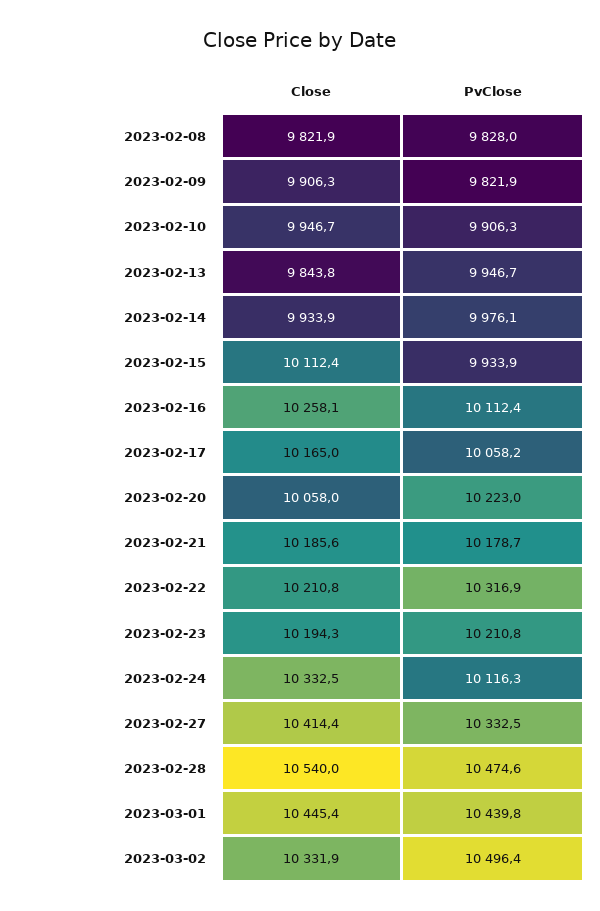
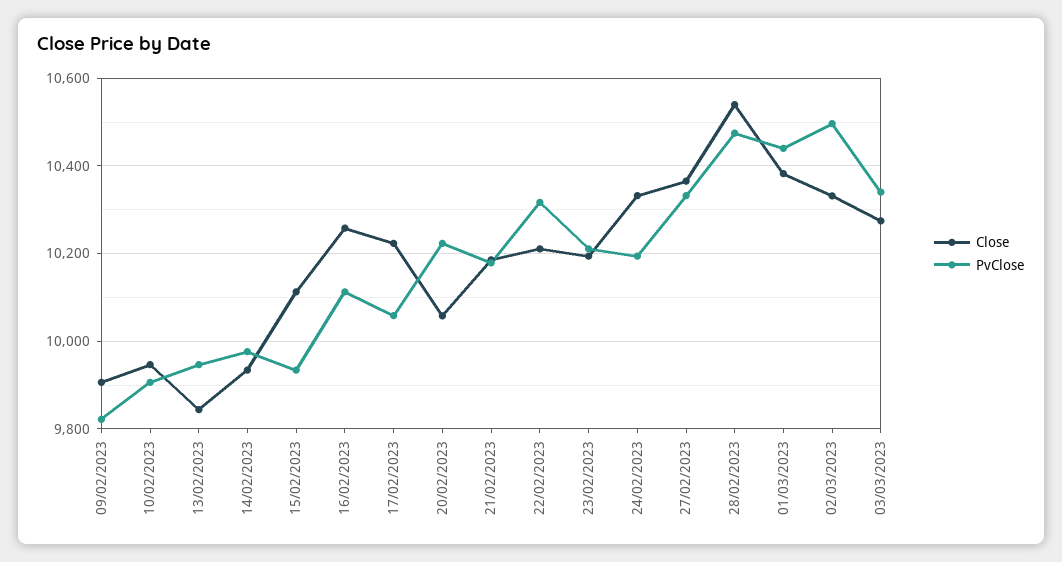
Close, 2023-02-08: 9821.9 -> none
PvClose, 2023-02-08: 9828 -> none
Close, 2023-02-17: 10165 -> 10220
PvClose, 2023-02-24: 10116.3 -> 10200
Close, 2023-02-27: 10414.4 -> 10360
Close, 2023-03-01: 10445.4 -> 10380
Close, 03/03/2023: none -> 10280
PvClose, 03/03/2023: none -> 10340

